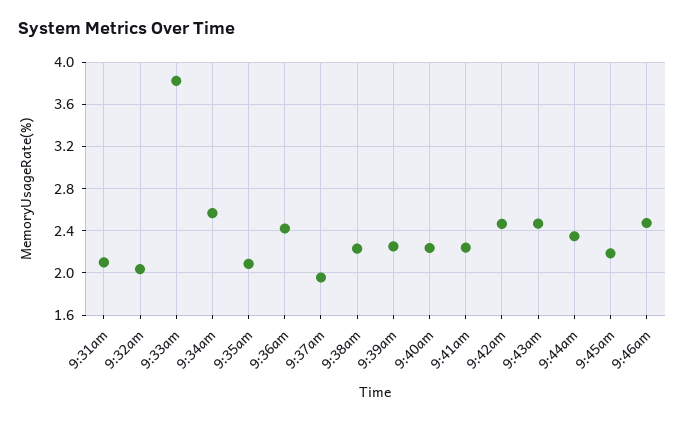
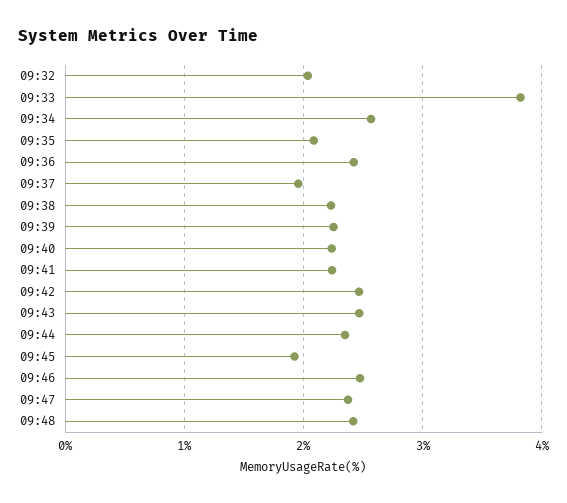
9:31am: 2.1 -> none
9:45am: 2.2 -> 1.9
09:47: none -> 2.4
09:48: none -> 2.4

